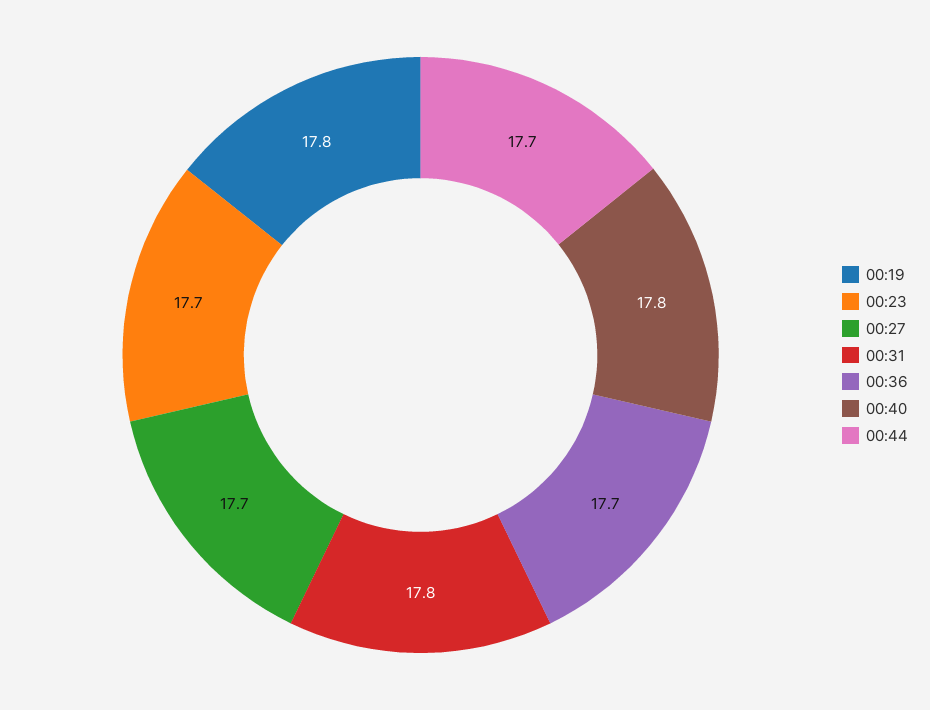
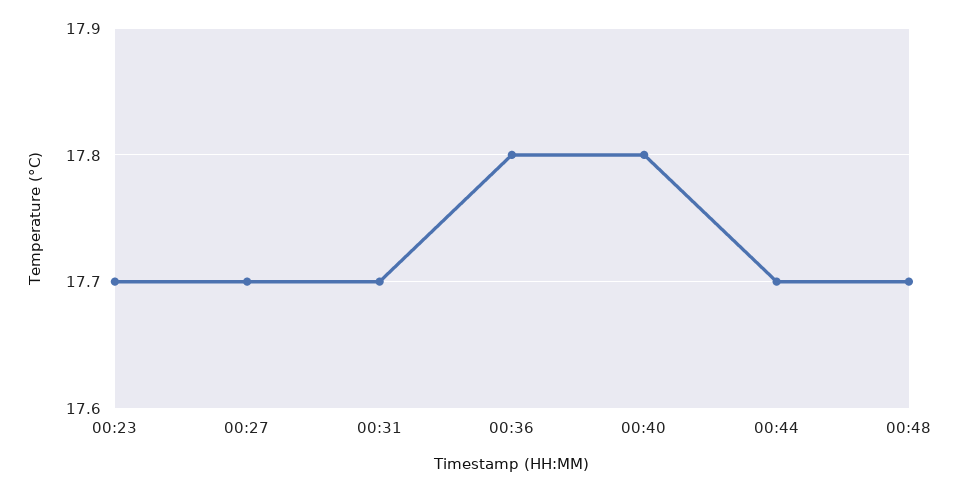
00:19: 17.8 -> none
00:31: 17.8 -> 17.7
00:36: 17.7 -> 17.8
00:48: none -> 17.7

